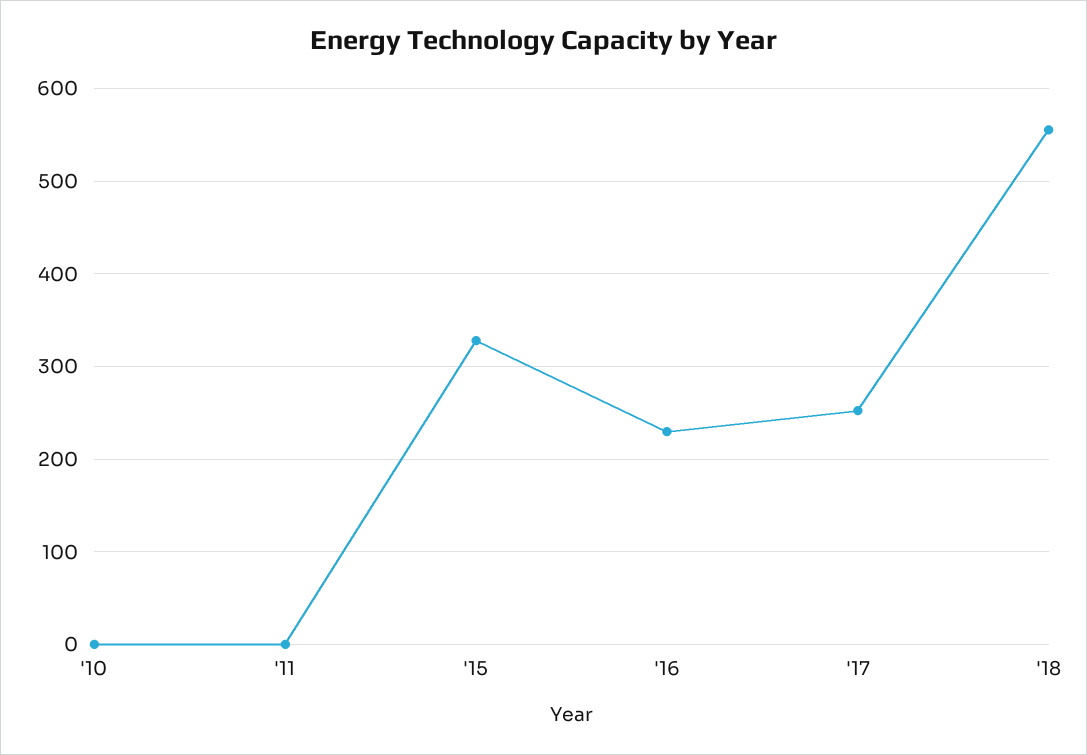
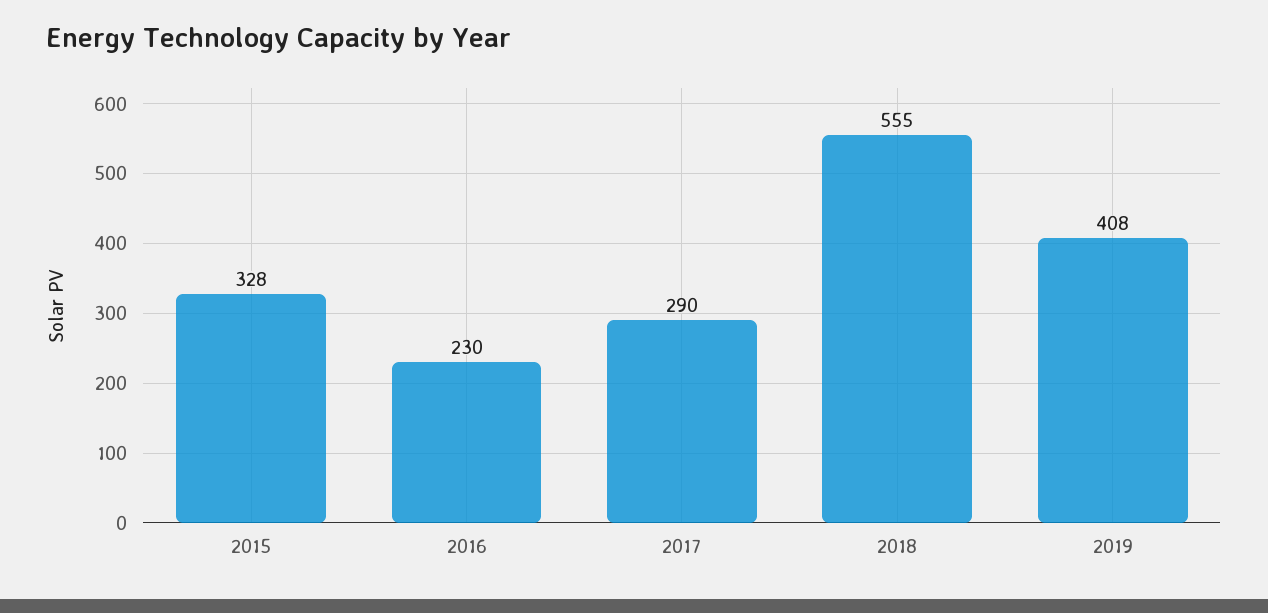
'10: 0 -> none
'11: 0 -> none
'17: 250 -> 290
2019: none -> 408

